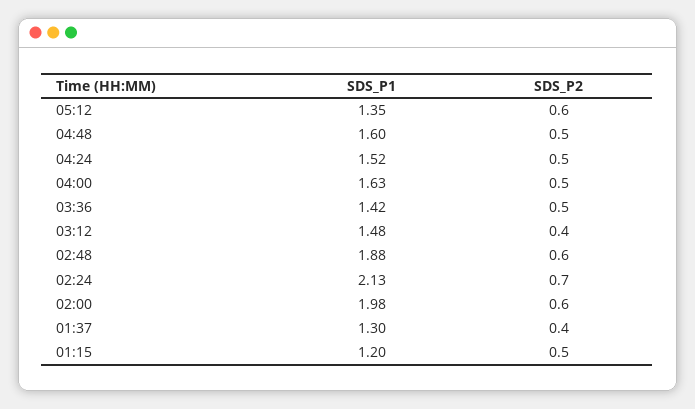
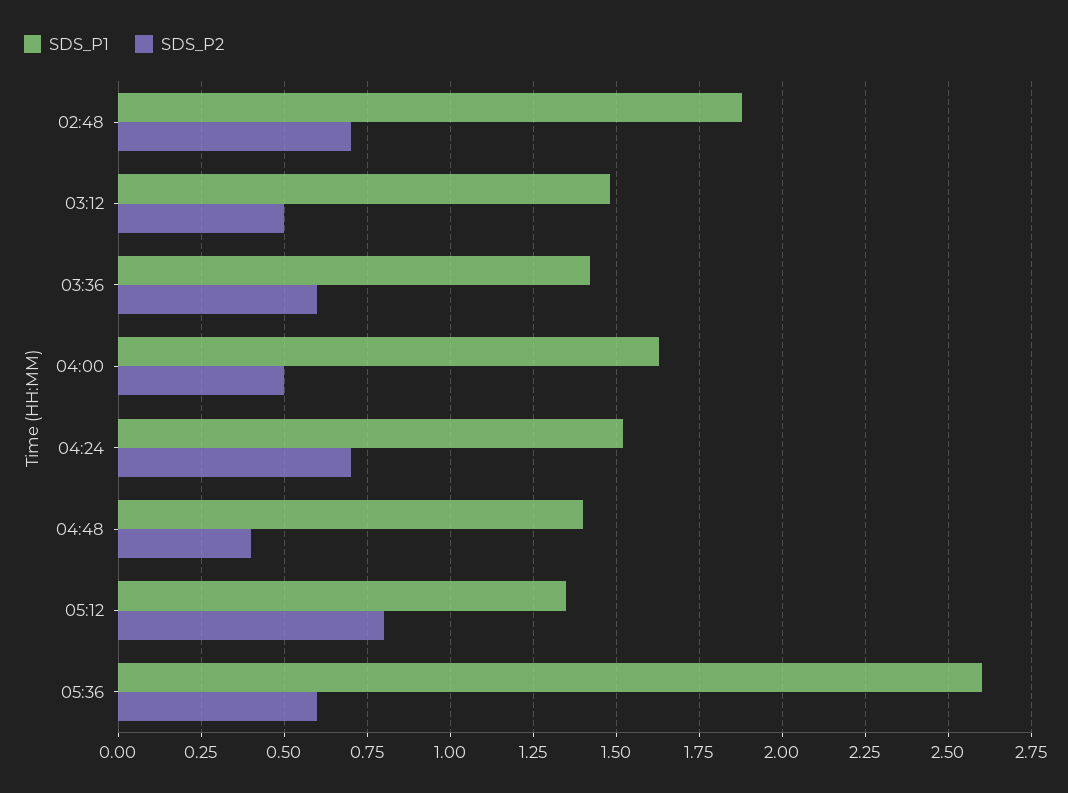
SDS_P2, 05:12: 0.6 -> 0.8
SDS_P1, 04:48: 1.6 -> 1.4
SDS_P2, 04:48: 0.5 -> 0.4
SDS_P2, 04:24: 0.5 -> 0.7
SDS_P2, 03:36: 0.5 -> 0.6
SDS_P2, 03:12: 0.4 -> 0.5
SDS_P2, 02:48: 0.6 -> 0.7
SDS_P1, 02:24: 2.13 -> none
SDS_P2, 02:24: 0.7 -> none
SDS_P1, 02:00: 1.98 -> none
SDS_P2, 02:00: 0.6 -> none
SDS_P1, 01:37: 1.3 -> none
SDS_P2, 01:37: 0.4 -> none
SDS_P1, 01:15: 1.2 -> none
SDS_P2, 01:15: 0.5 -> none
SDS_P1, 05:36: none -> 2.6
SDS_P2, 05:36: none -> 0.6

